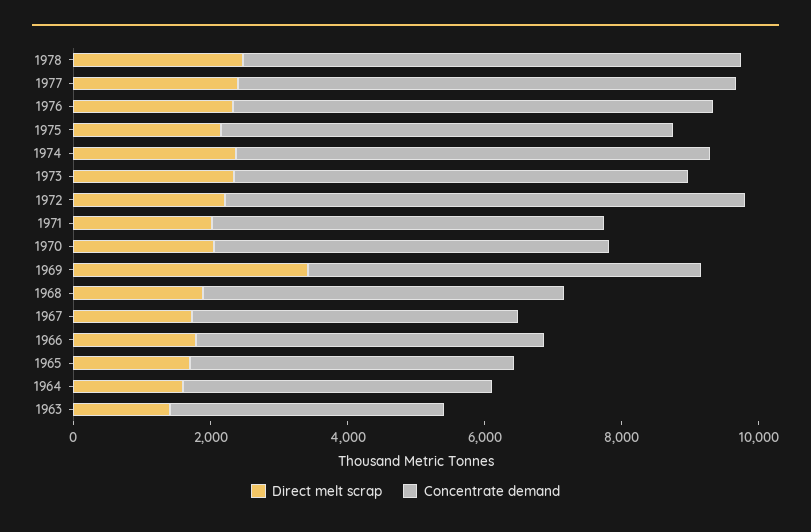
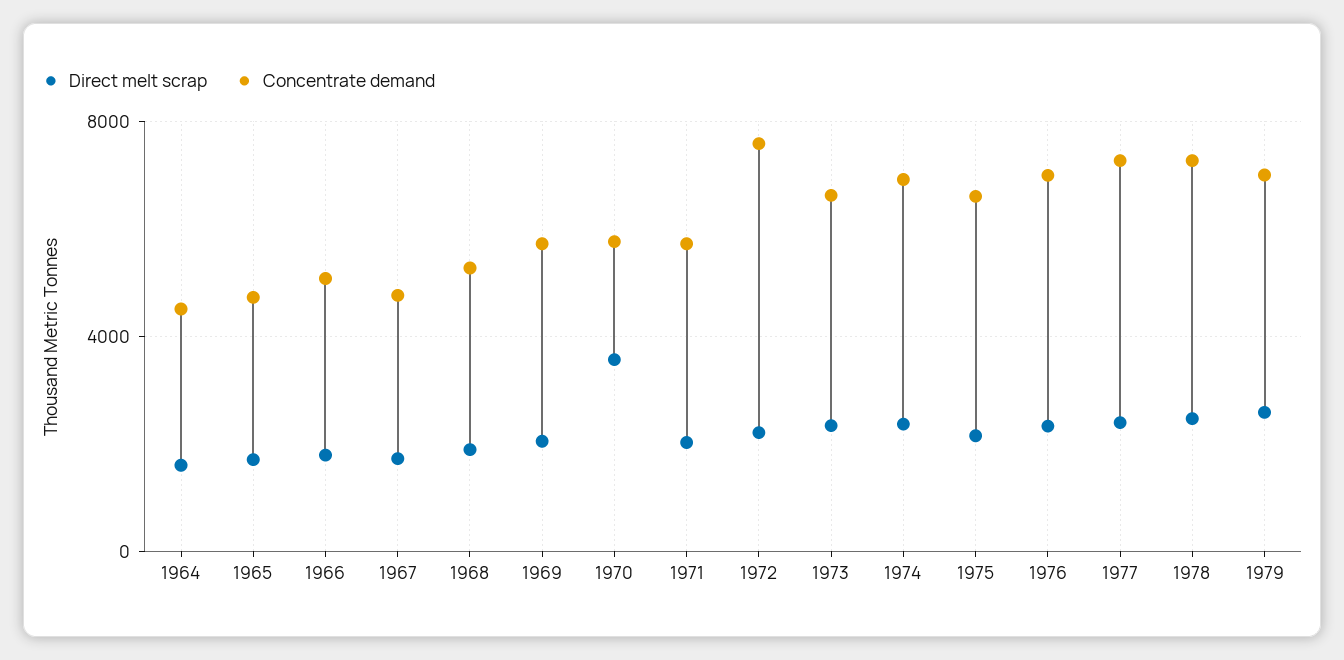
Direct melt scrap, 1970: 2000 -> 3500
Direct melt scrap, 1969: 3500 -> 2000
Direct melt scrap, 1963: 1500 -> none
Concentrate demand, 1963: 4000 -> none
Direct melt scrap, 1979: none -> 2500
Concentrate demand, 1979: none -> 7000

